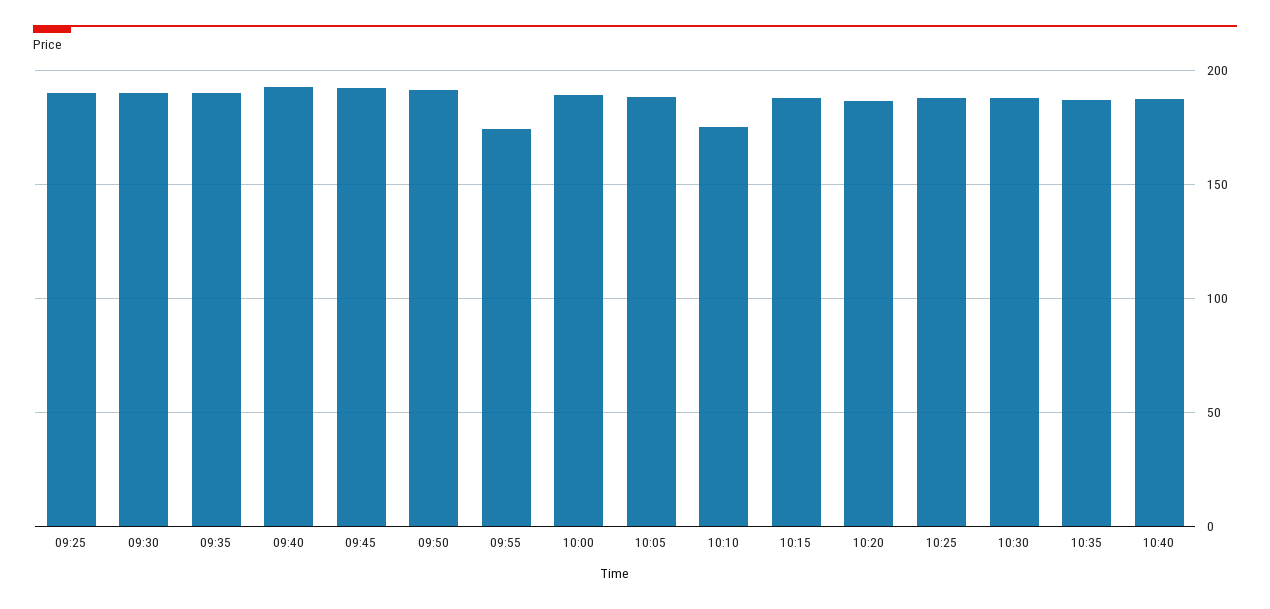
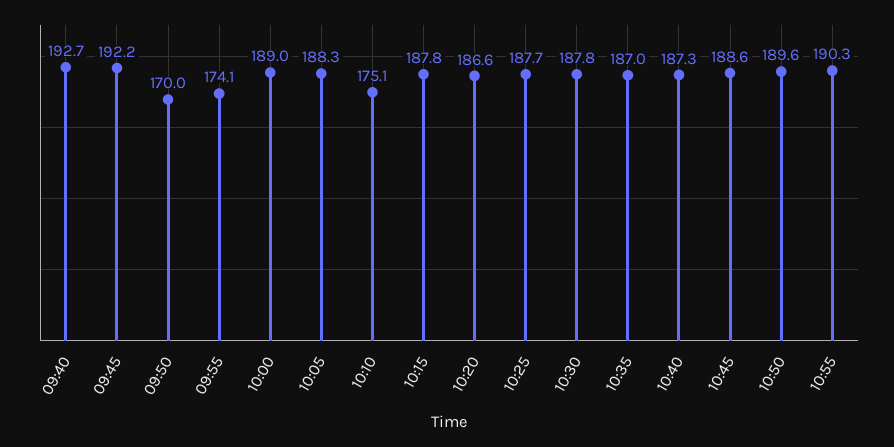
09:25: 190 -> none
09:30: 190 -> none
09:35: 190 -> none
09:50: 190 -> 170
10:45: none -> 188.6
10:50: none -> 189.6
10:55: none -> 190.3

